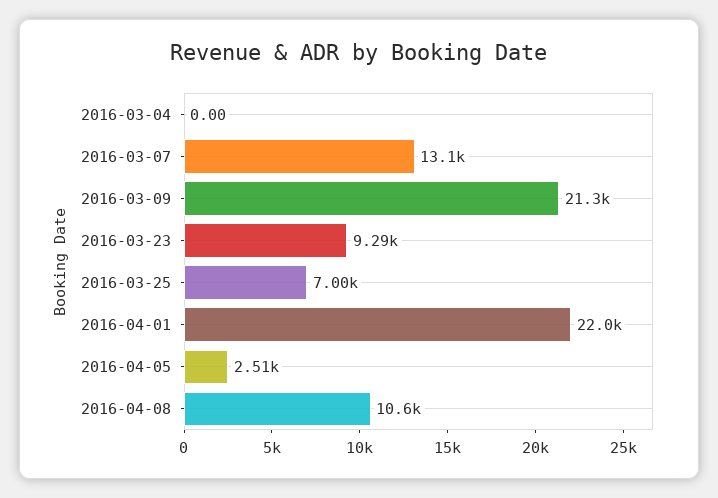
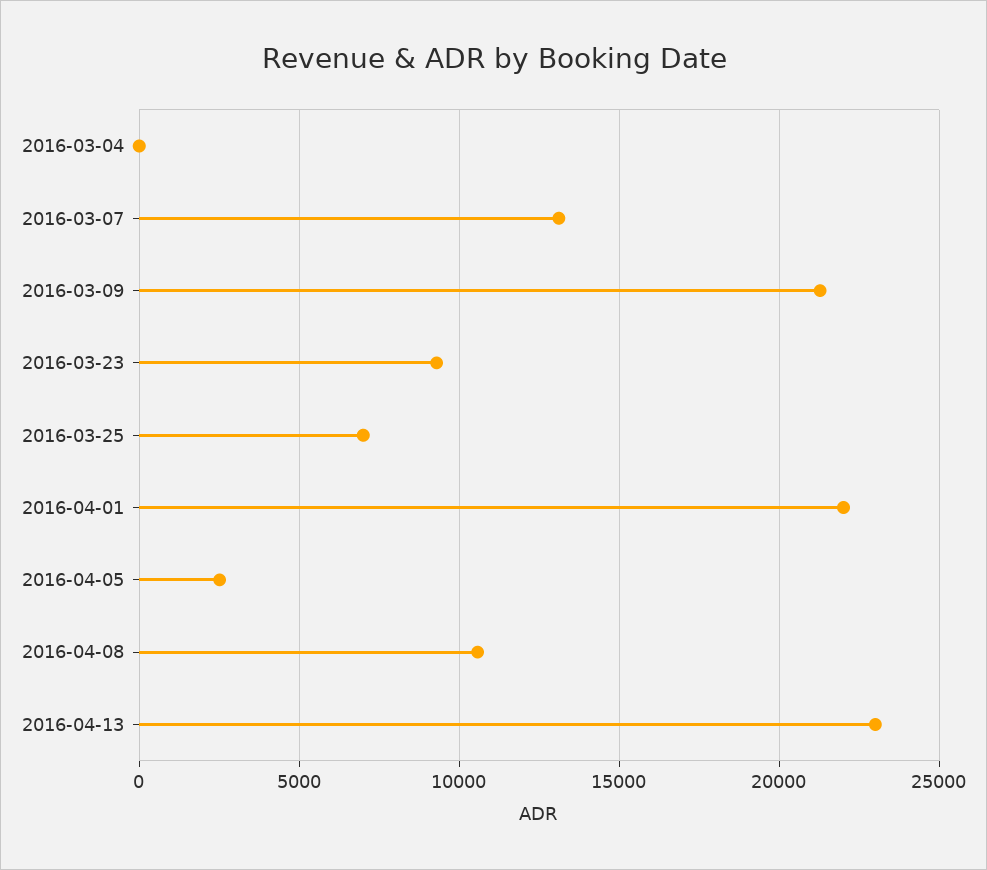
2016-04-13: none -> 23000

